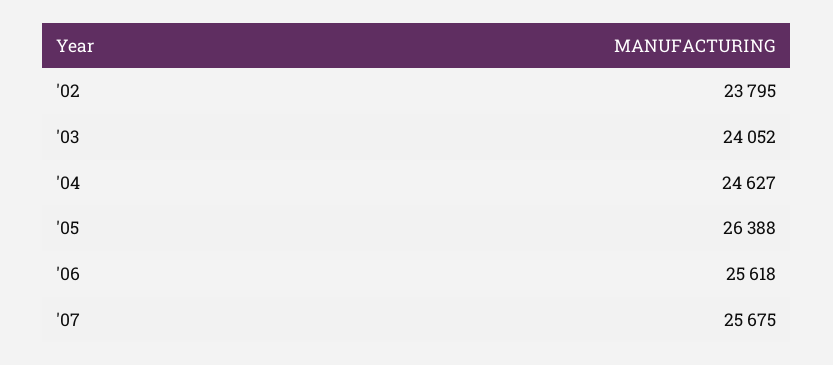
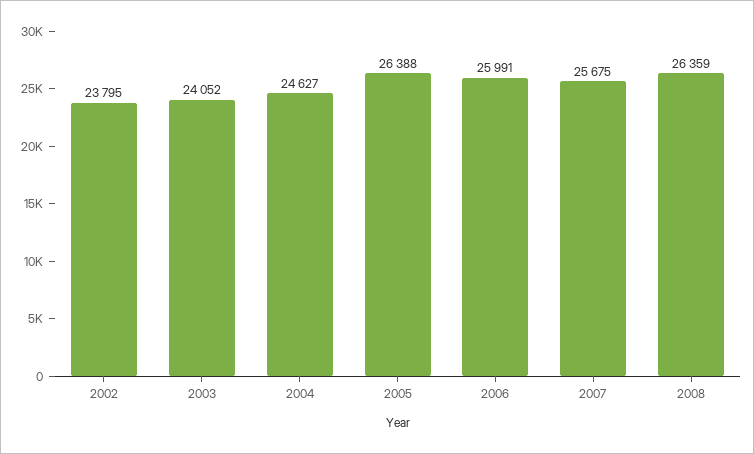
'06: 25618 -> 25991
2008: none -> 26359

